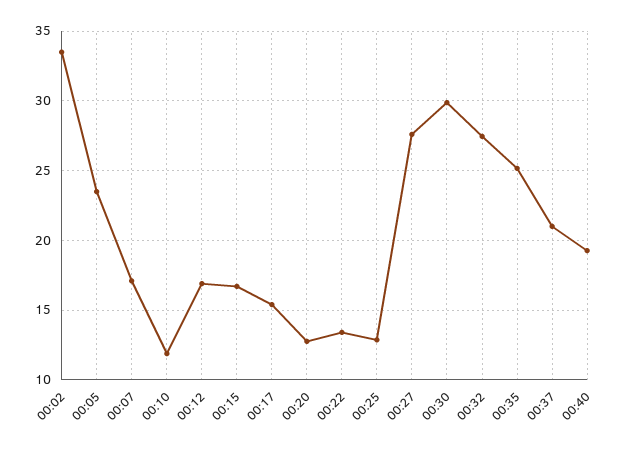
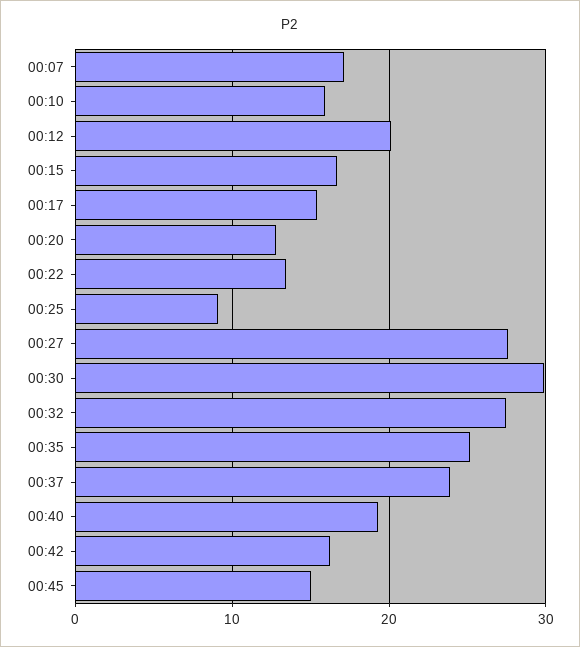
00:02: 33.5 -> none
00:05: 23.5 -> none
00:10: 12 -> 16
00:12: 17 -> 20
00:25: 13 -> 9
00:37: 21 -> 24
00:42: none -> 16
00:45: none -> 15

